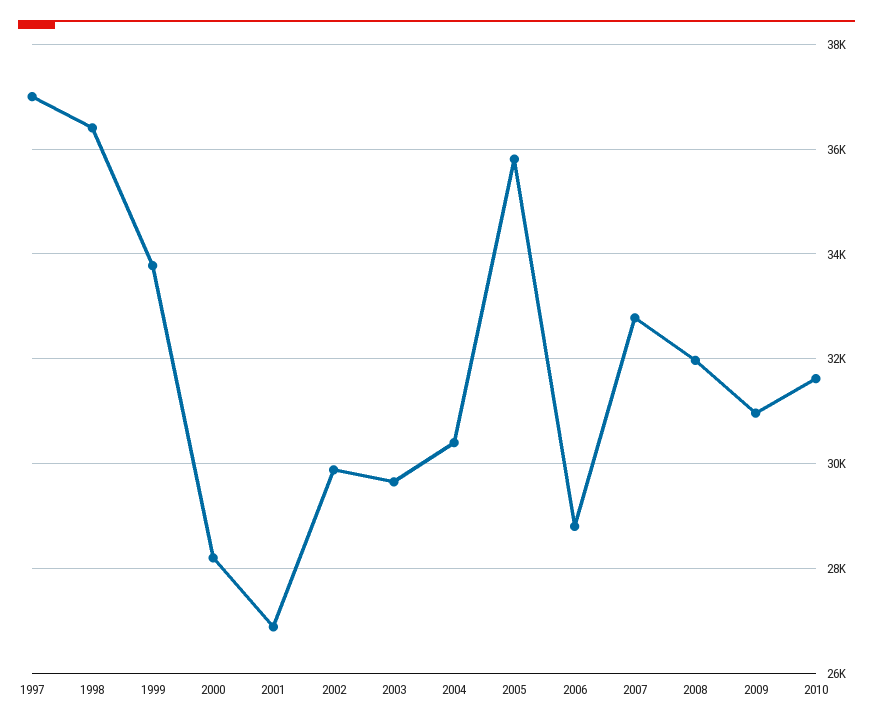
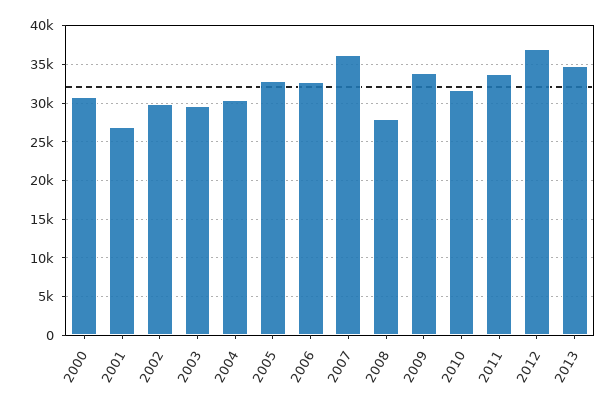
1997: 37000 -> none
1998: 36400 -> none
1999: 33800 -> none
2000: 28200 -> 31000
2005: 35800 -> 33000
2006: 28800 -> 33000
2007: 32800 -> 36000
2008: 32000 -> 28000
2009: 31000 -> 34000
2011: none -> 34000
2012: none -> 37000
2013: none -> 35000

